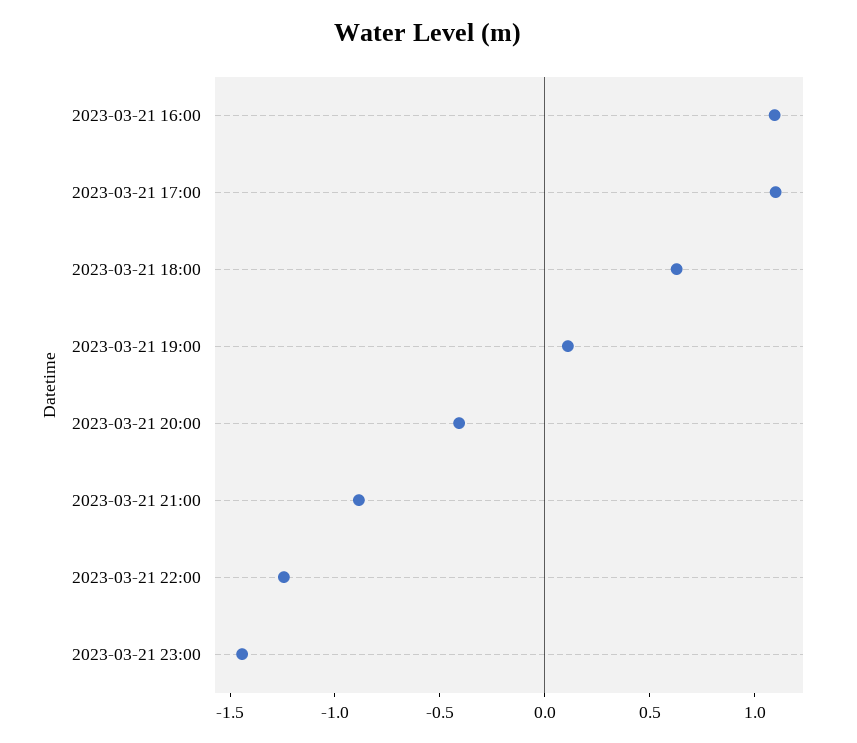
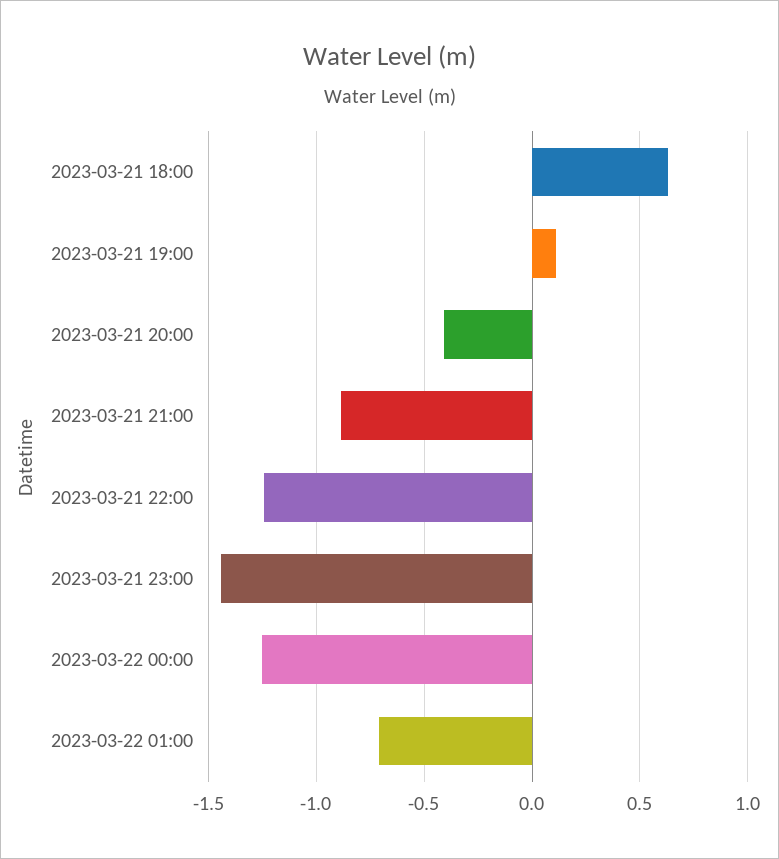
2023-03-21 16:00: 1.1 -> none
2023-03-21 17:00: 1.1 -> none
2023-03-22 00:00: none -> -1.25
2023-03-22 01:00: none -> -0.7

